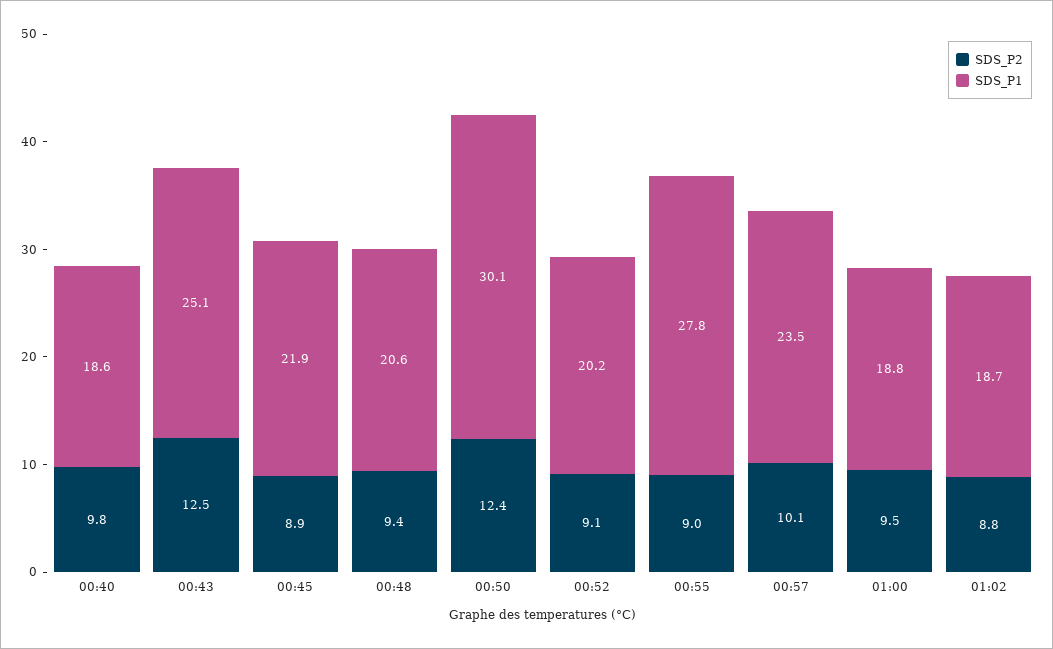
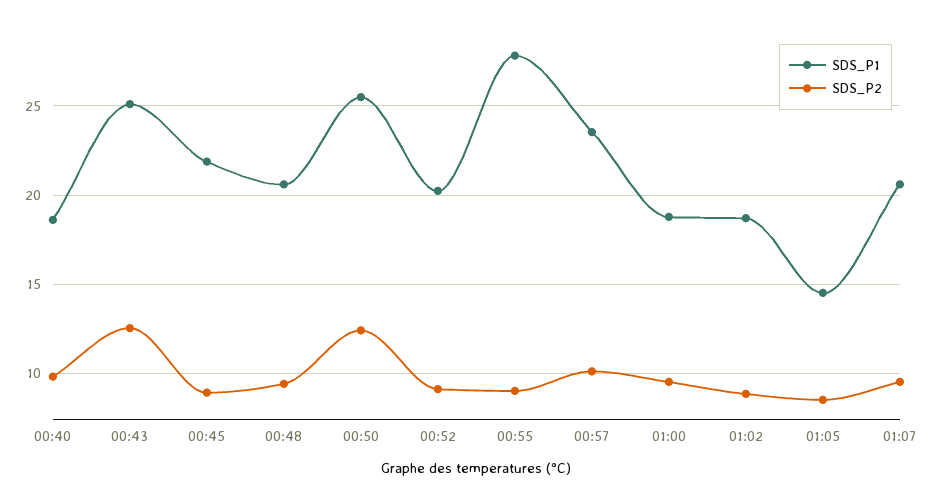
SDS_P1, 00:50: 30.1 -> 25.5
SDS_P1, 01:05: none -> 14.5
SDS_P2, 01:05: none -> 8.5
SDS_P1, 01:07: none -> 20.5
SDS_P2, 01:07: none -> 9.5

